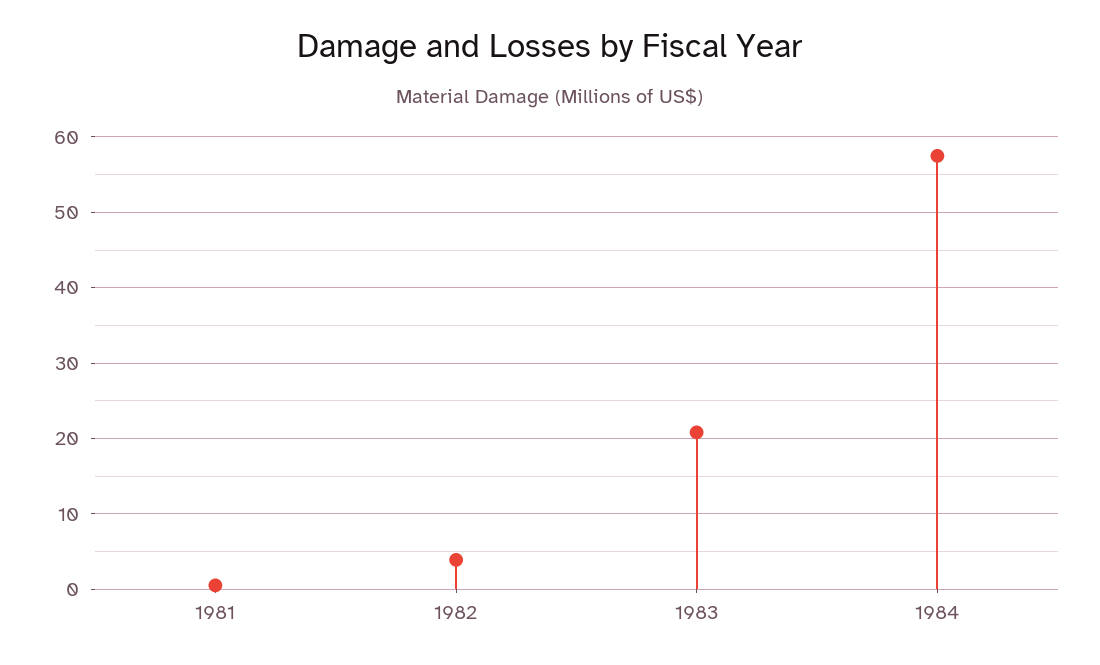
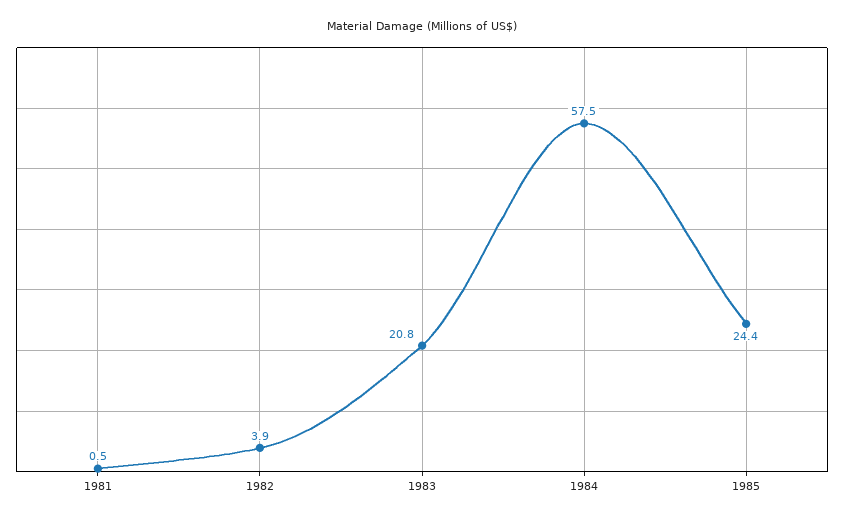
1985: none -> 24.4

